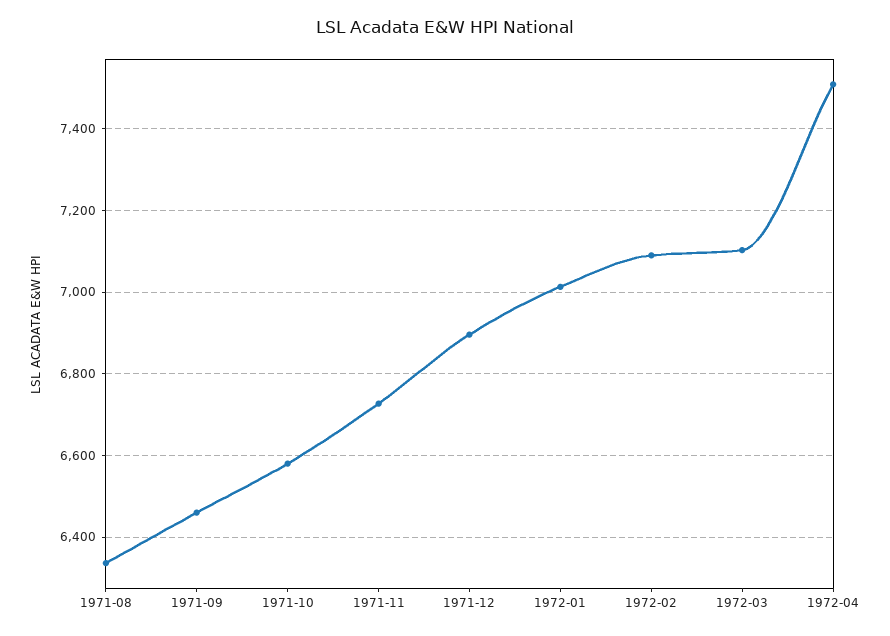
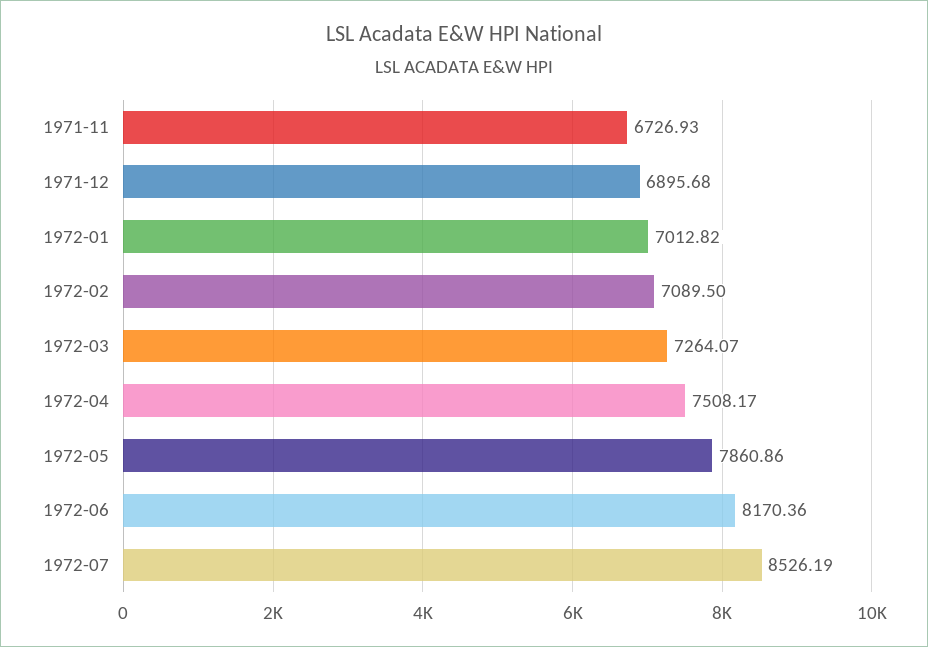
1971-08: 6340 -> none
1971-09: 6460 -> none
1971-10: 6580 -> none
1972-03: 7100 -> 7264.07
1972-05: none -> 7860.86
1972-06: none -> 8170.36
1972-07: none -> 8526.19

